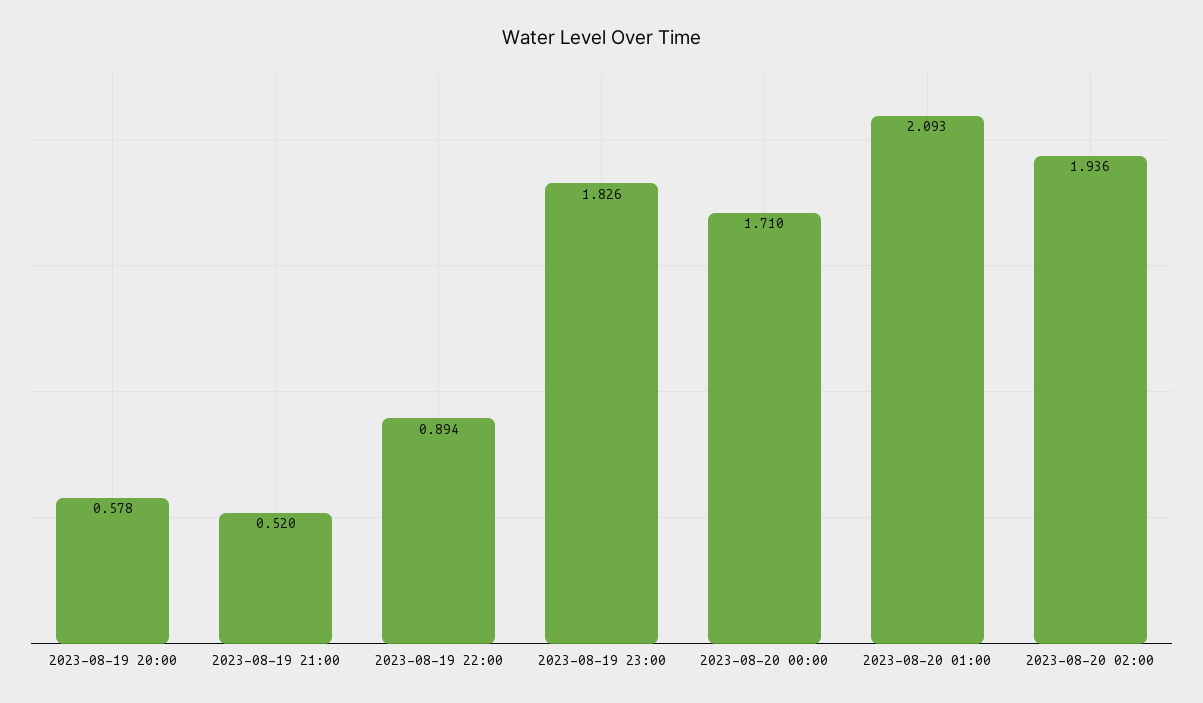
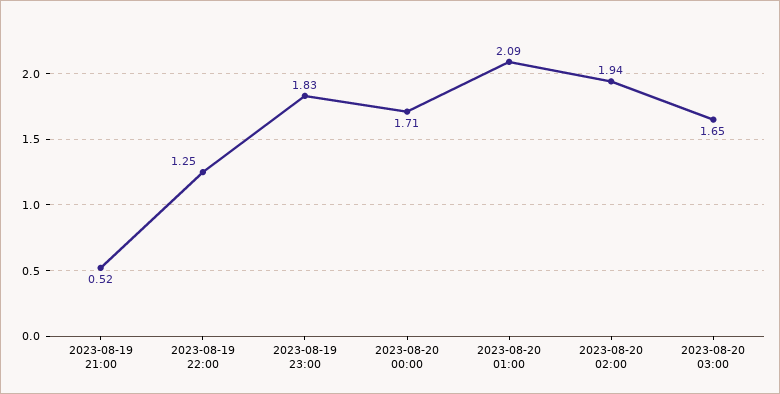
2023-08-19 20:00: 0.578 -> none
2023-08-19 22:00: 0.894 -> 1.25
2023-08-20 03:00: none -> 1.65

